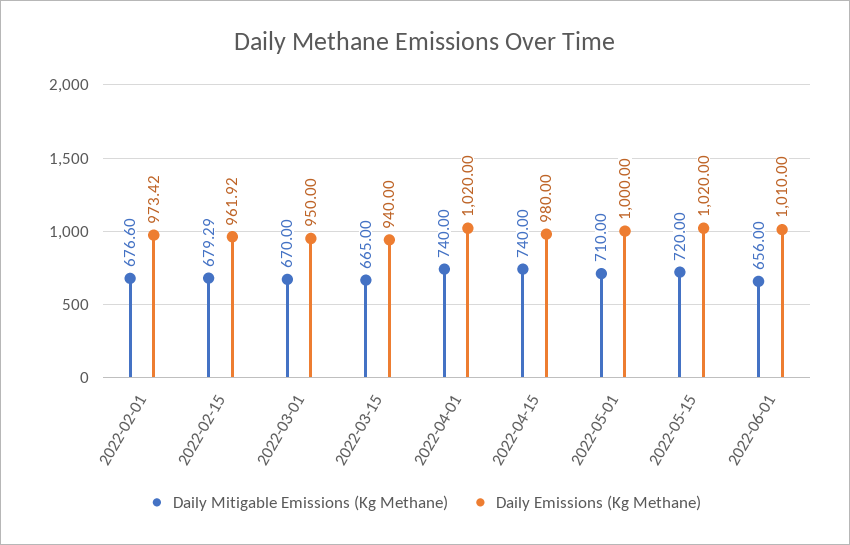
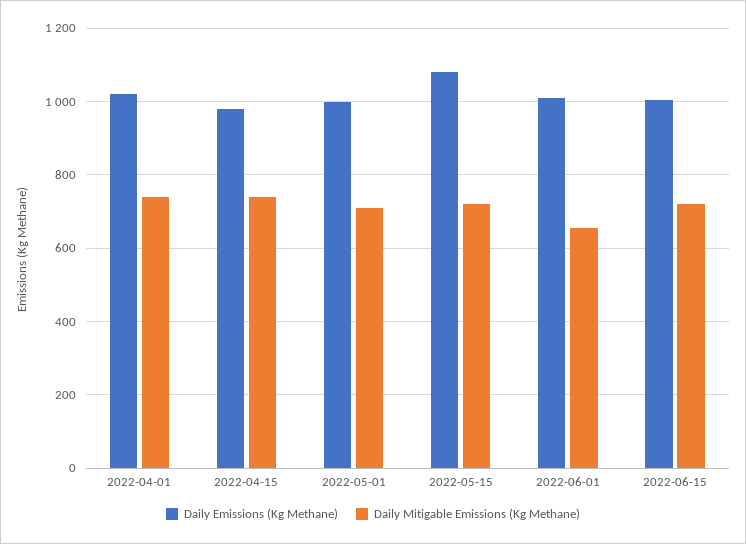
Daily Mitigable Emissions (Kg Methane), 2022-02-01: 676.6 -> none
Daily Emissions (Kg Methane), 2022-02-01: 973.42 -> none
Daily Mitigable Emissions (Kg Methane), 2022-02-15: 679.29 -> none
Daily Emissions (Kg Methane), 2022-02-15: 961.92 -> none
Daily Mitigable Emissions (Kg Methane), 2022-03-01: 670 -> none
Daily Emissions (Kg Methane), 2022-03-01: 950 -> none
Daily Mitigable Emissions (Kg Methane), 2022-03-15: 665 -> none
Daily Emissions (Kg Methane), 2022-03-15: 940 -> none
Daily Emissions (Kg Methane), 2022-05-15: 1020 -> 1080
Daily Emissions (Kg Methane), 2022-06-15: none -> 1000
Daily Mitigable Emissions (Kg Methane), 2022-06-15: none -> 720

